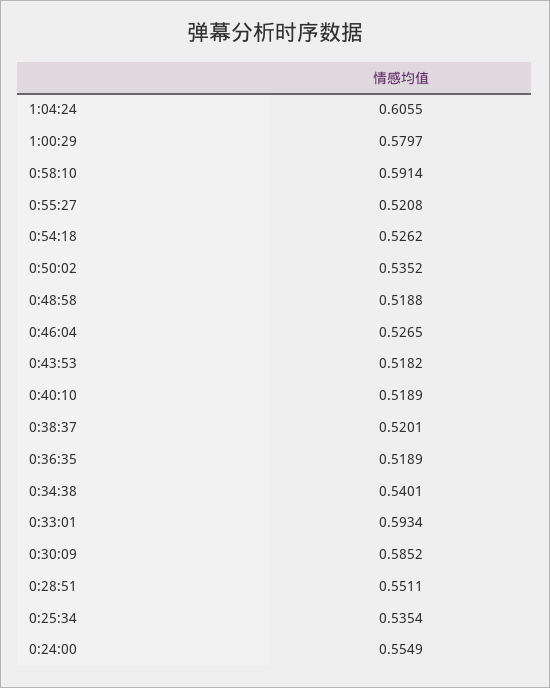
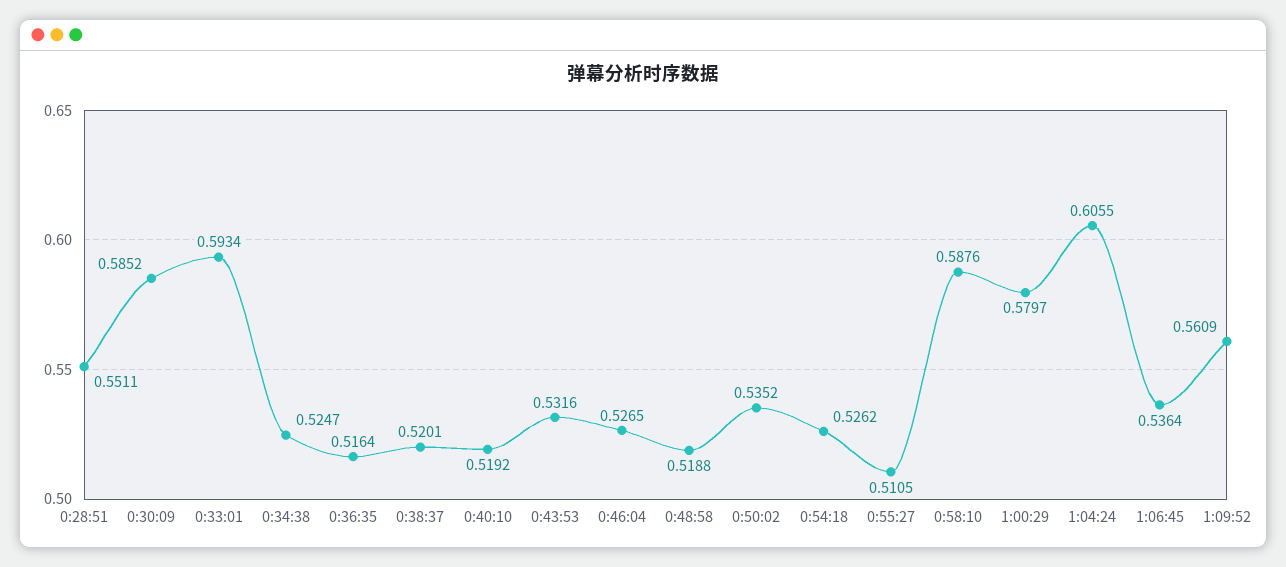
0:58:10: 0.5914 -> 0.5876
0:55:27: 0.5208 -> 0.5105
0:43:53: 0.5182 -> 0.5316
0:40:10: 0.5189 -> 0.5192
0:36:35: 0.5189 -> 0.5164
0:34:38: 0.5401 -> 0.5247
0:25:34: 0.5354 -> none
0:24:00: 0.5549 -> none
1:06:45: none -> 0.5364
1:09:52: none -> 0.5609

